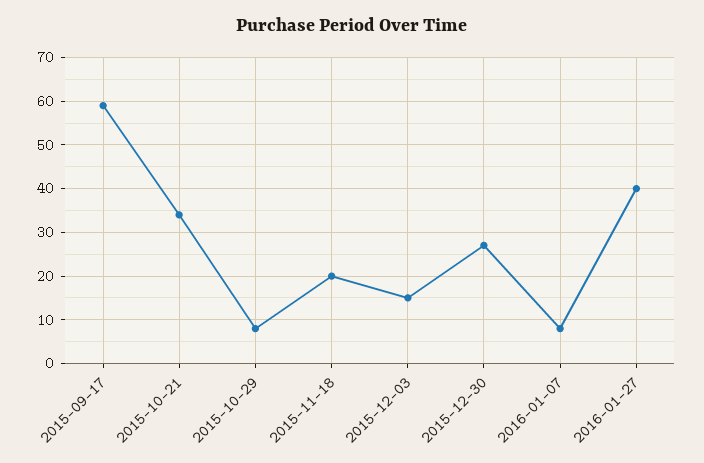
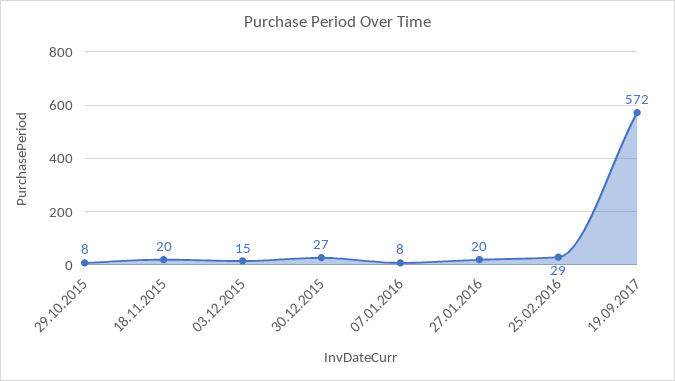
2015-09-17: 60 -> none
2015-10-21: 35 -> none
2016-01-27: 40 -> 20
25.02.2016: none -> 29
19.09.2017: none -> 572

